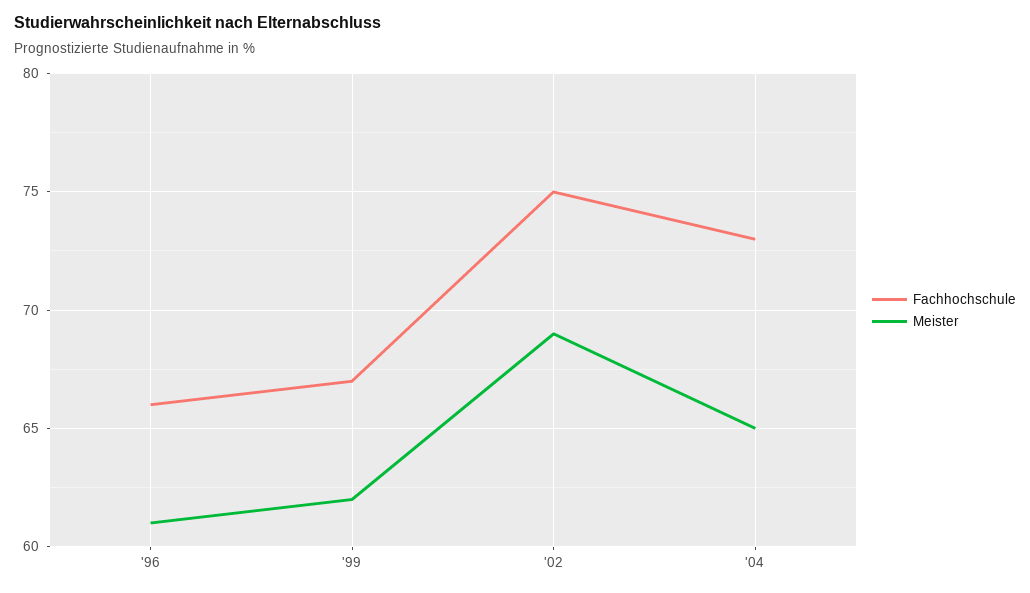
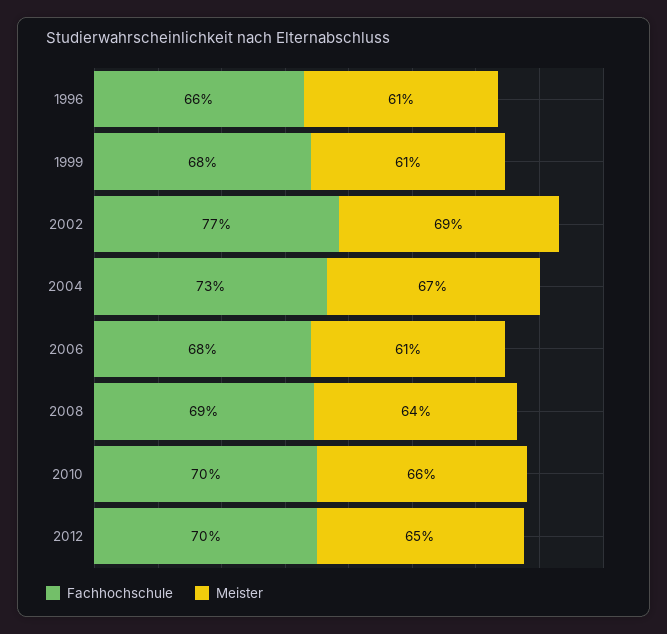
Fachhochschule, '99: 67 -> 68
Meister, '99: 62 -> 61
Fachhochschule, '02: 75 -> 77
Meister, '04: 65 -> 67
Fachhochschule, 2006: none -> 68
Meister, 2006: none -> 61
Fachhochschule, 2008: none -> 69
Meister, 2008: none -> 64
Fachhochschule, 2010: none -> 70
Meister, 2010: none -> 66
Fachhochschule, 2012: none -> 70
Meister, 2012: none -> 65

